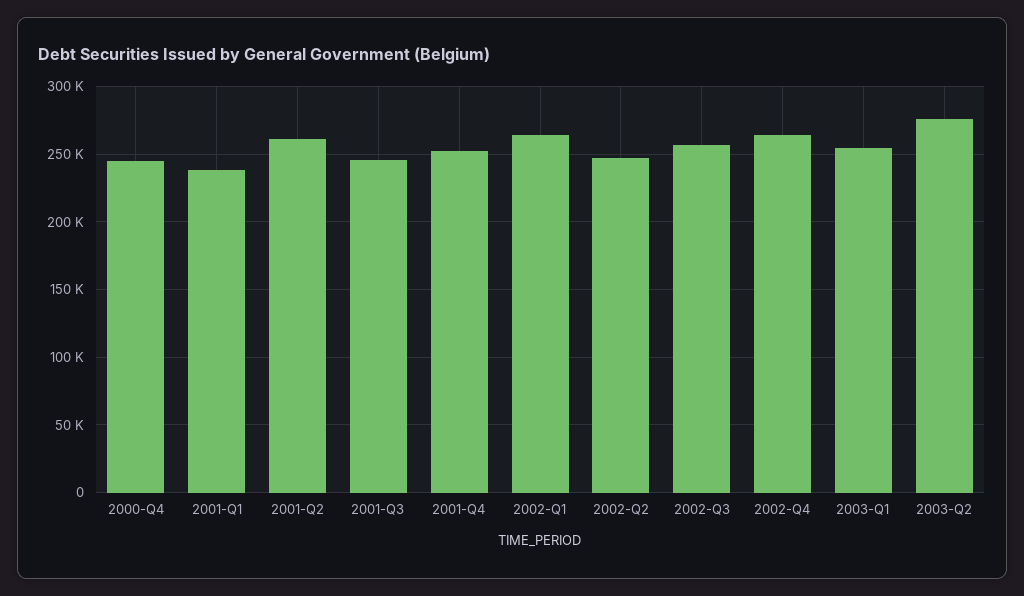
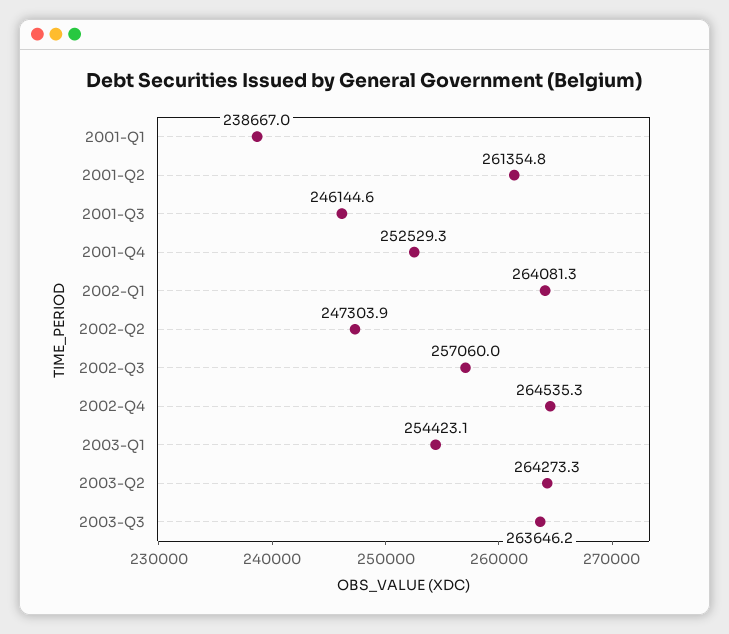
2000-Q4: 245000 -> none
2003-Q2: 275000 -> 264273.3
2003-Q3: none -> 263646.2

